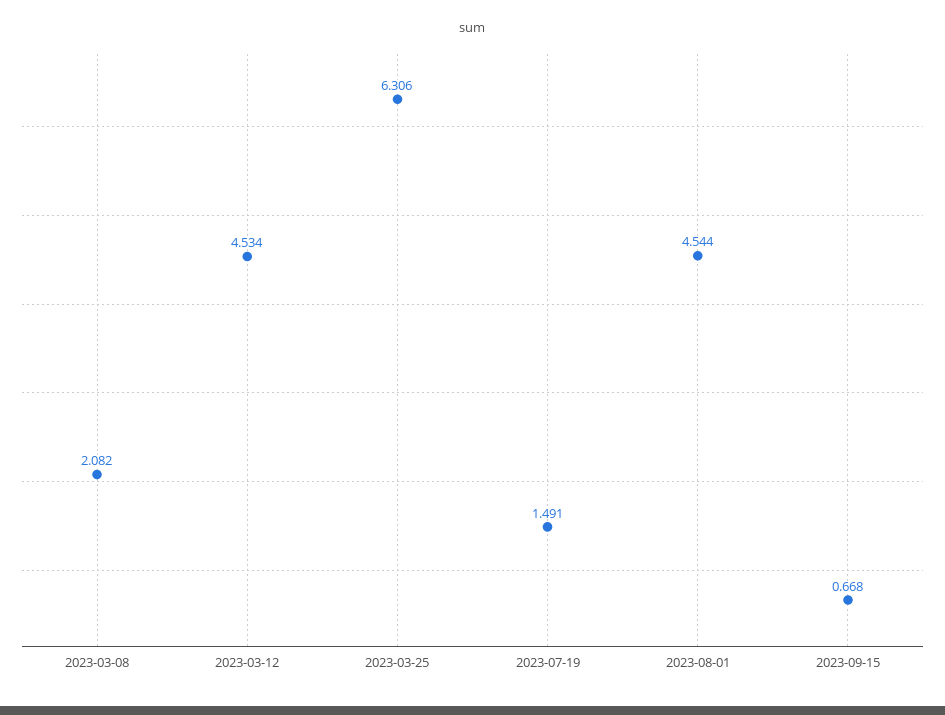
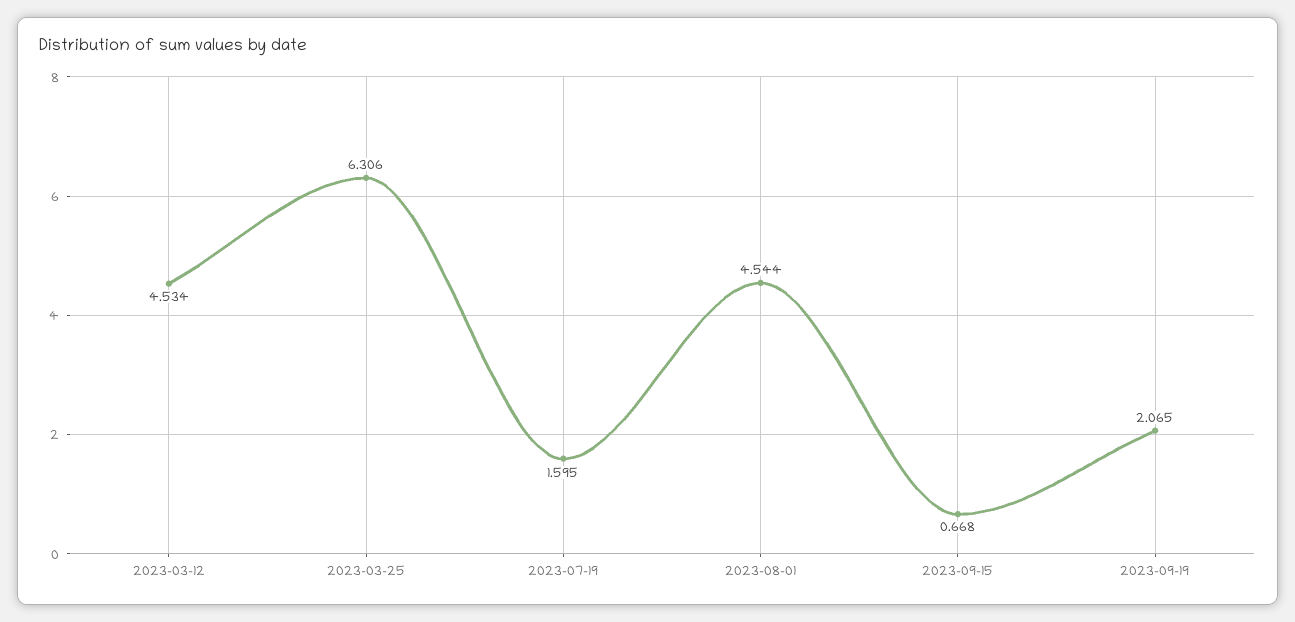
2023-03-08: 2.082 -> none
2023-07-19: 1.491 -> 1.595
2023-09-19: none -> 2.065

